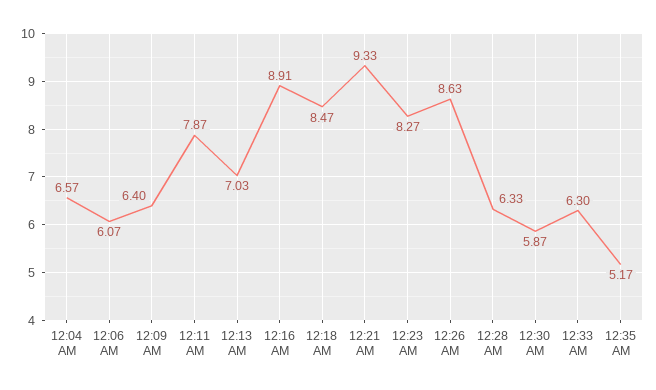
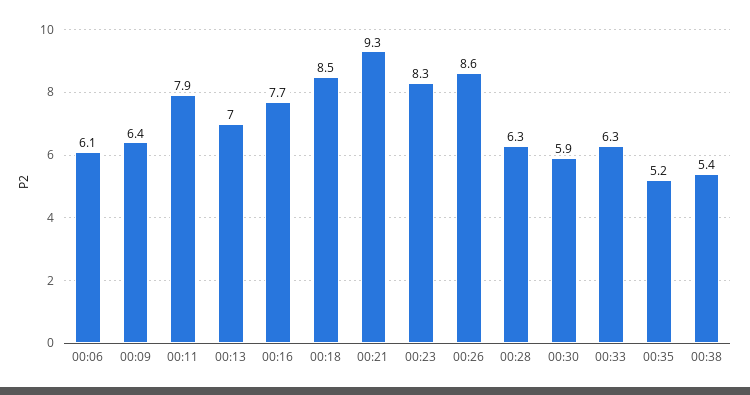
12:04 AM: 6.57 -> none
12:16 AM: 8.91 -> 7.7
00:38: none -> 5.4

